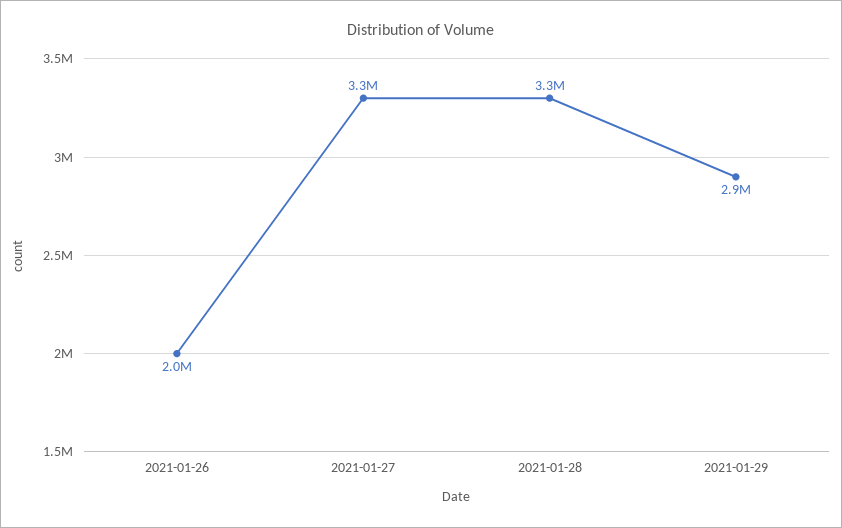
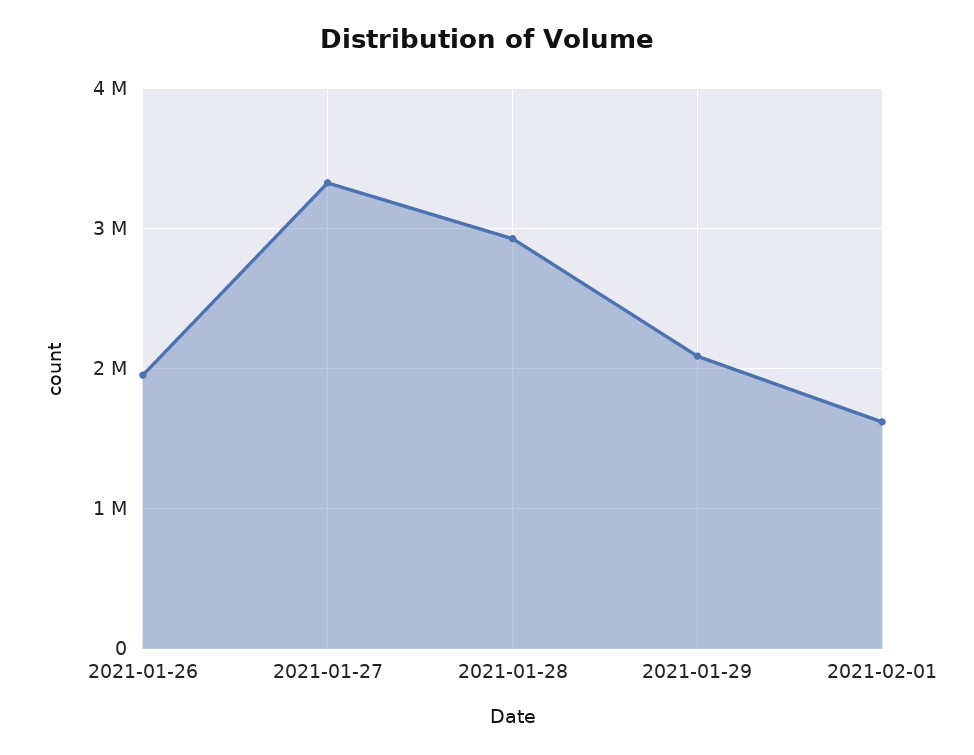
2021-01-28: 3300000 -> 2900000
2021-01-29: 2900000 -> 2100000
2021-02-01: none -> 1600000

